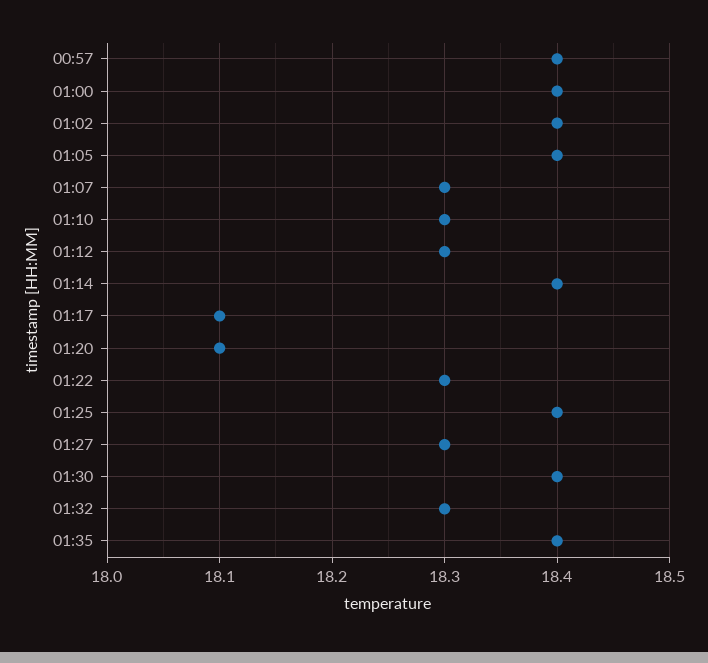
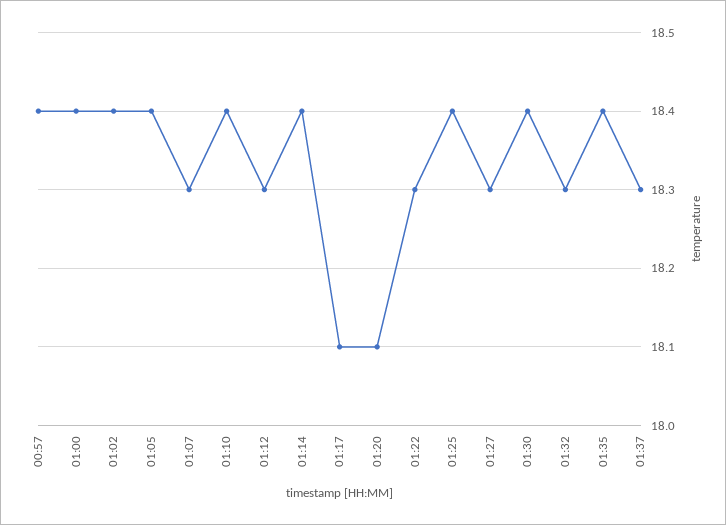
01:10: 18.3 -> 18.4
01:37: none -> 18.3

